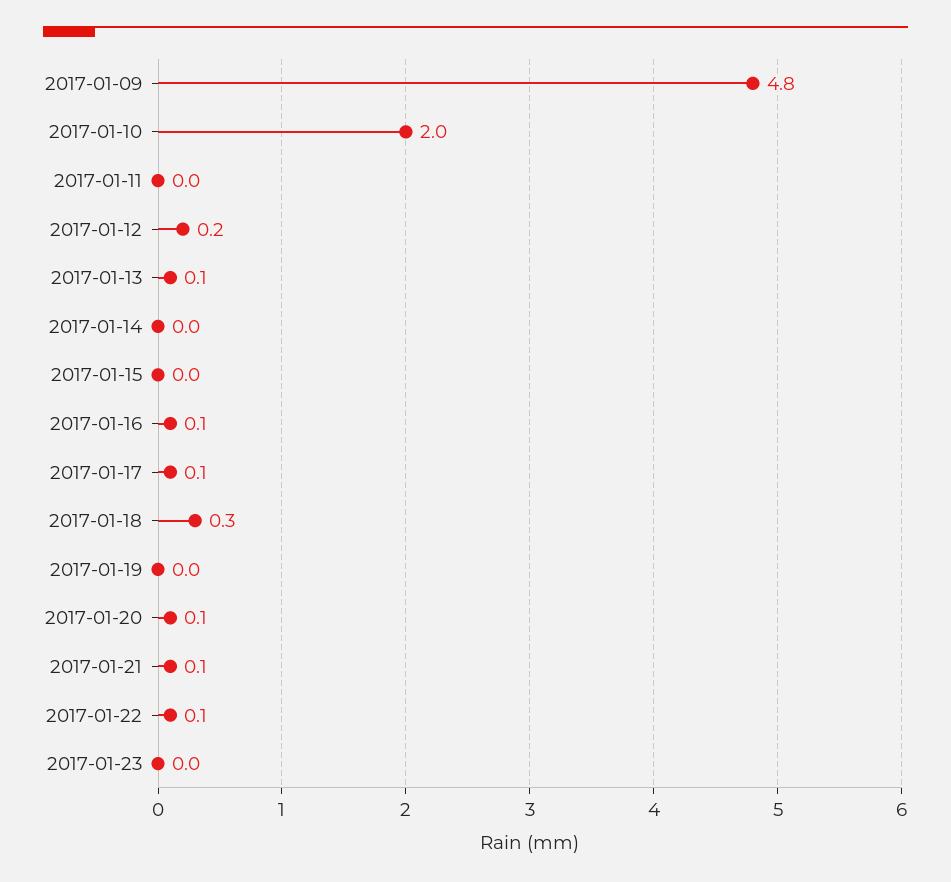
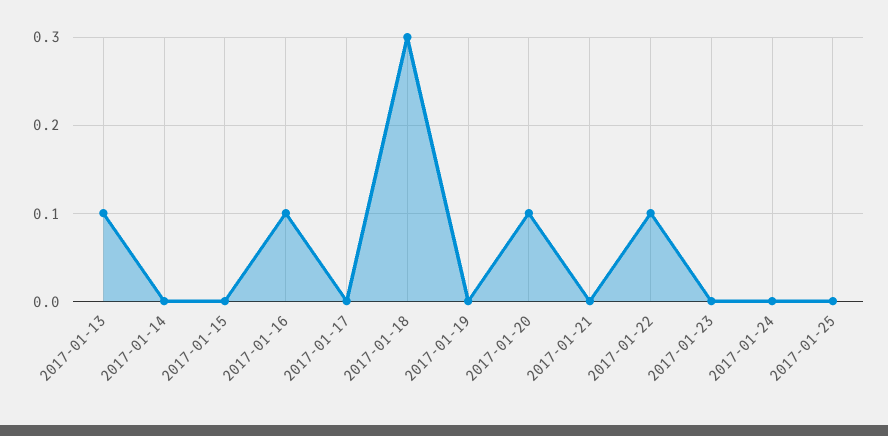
2017-01-09: 4.8 -> none
2017-01-10: 2 -> none
2017-01-11: 0 -> none
2017-01-12: 0.2 -> none
2017-01-17: 0.1 -> 0
2017-01-21: 0.1 -> 0
2017-01-24: none -> 0
2017-01-25: none -> 0

